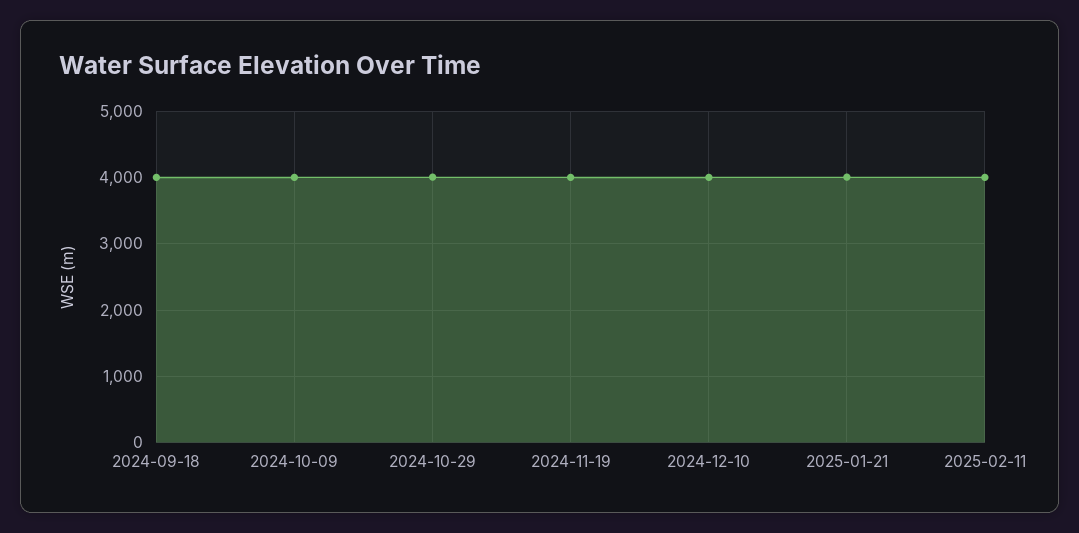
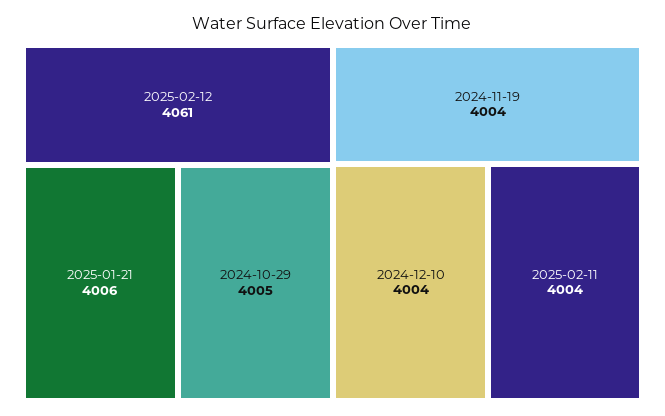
2024-09-18: 4000 -> none
2024-10-09: 4000 -> none
2025-02-12: none -> 4061

